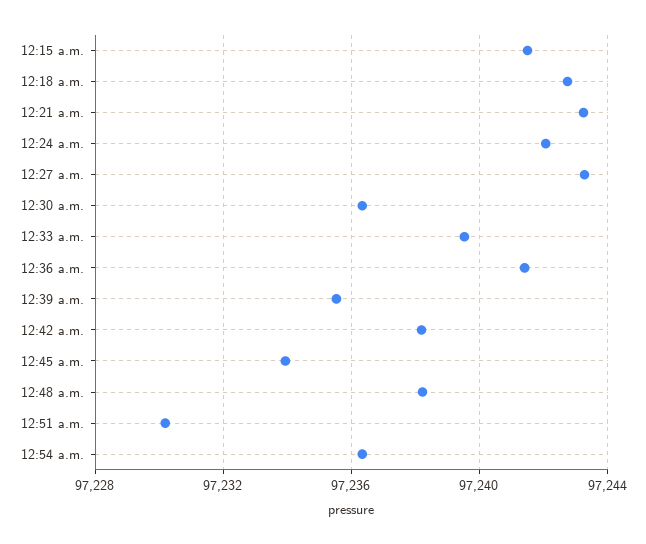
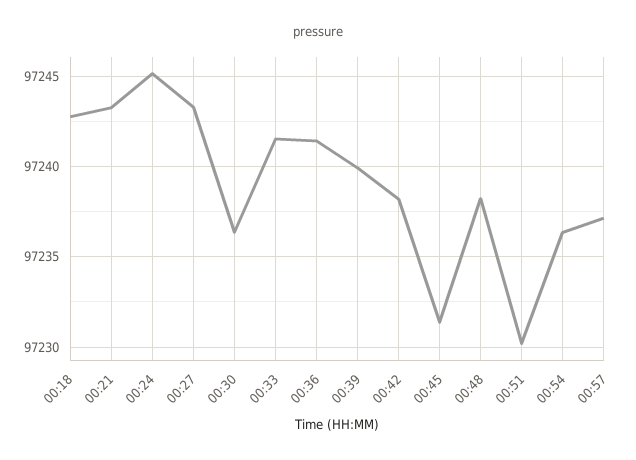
12:15 a.m.: 97241.5 -> none
12:24 a.m.: 97242 -> 97245
12:33 a.m.: 97239.5 -> 97241.5
12:39 a.m.: 97235.5 -> 97240
12:45 a.m.: 97234 -> 97231.5
00:57: none -> 97237

